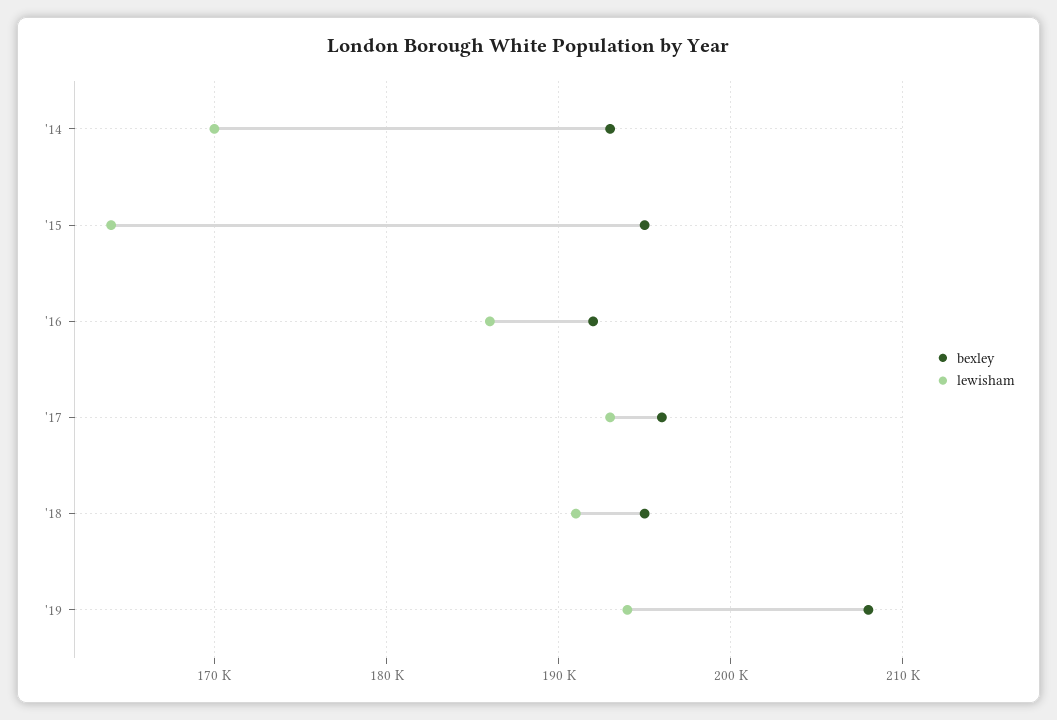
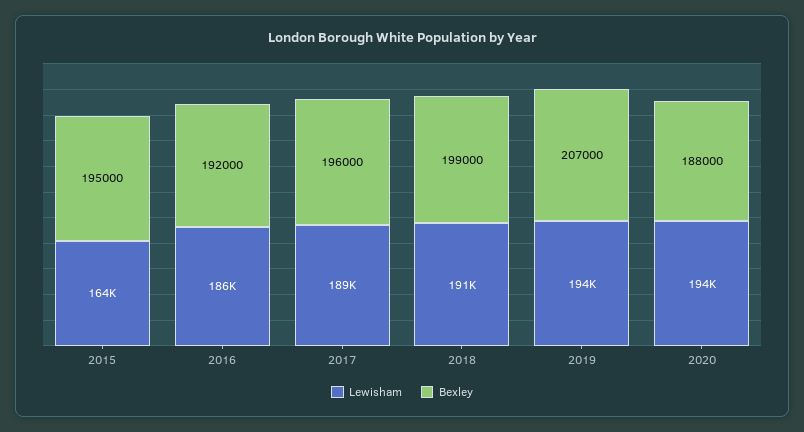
bexley, '14: 193000 -> none
lewisham, '14: 170000 -> none
lewisham, '17: 193000 -> 189000
bexley, '18: 195000 -> 199000
bexley, '19: 208000 -> 207000
lewisham, 2020: none -> 194000
bexley, 2020: none -> 188000

